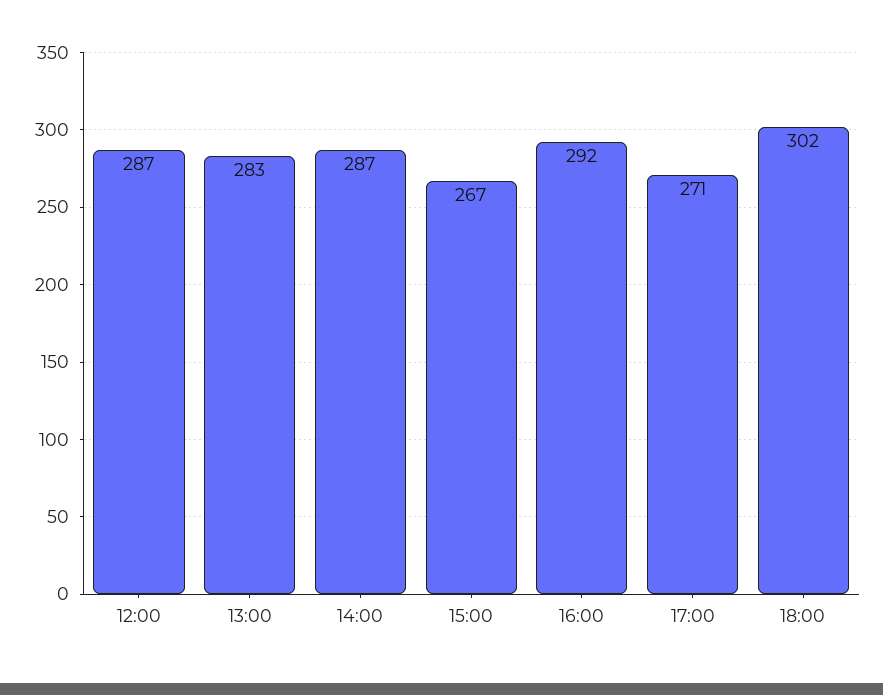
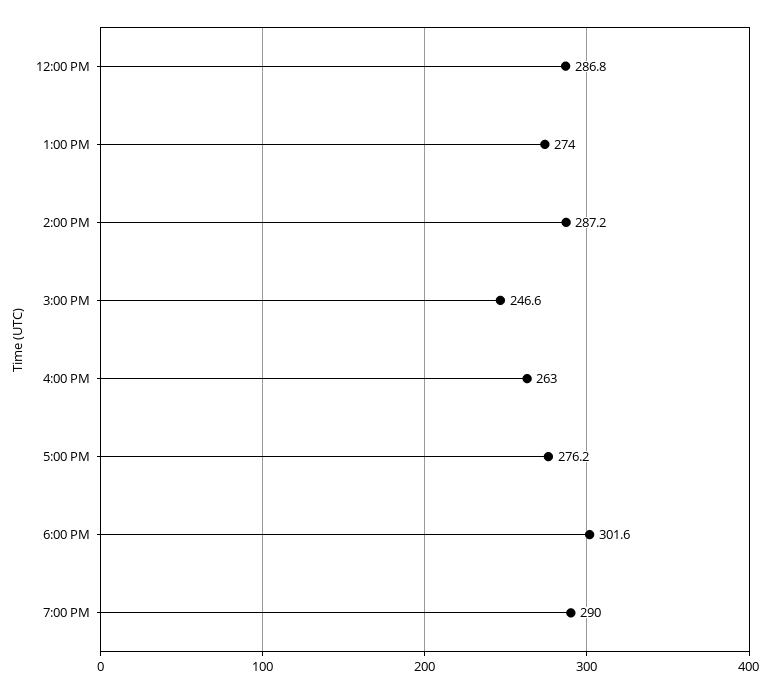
13:00: 283 -> 274
15:00: 267 -> 246.6
16:00: 292 -> 263
17:00: 271 -> 276.2
7:00 PM: none -> 290

